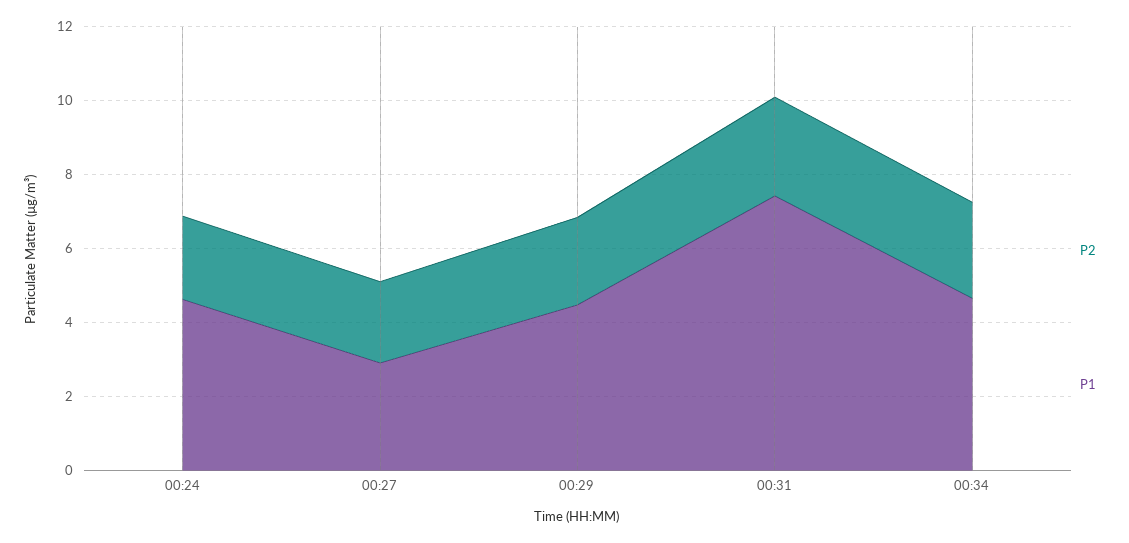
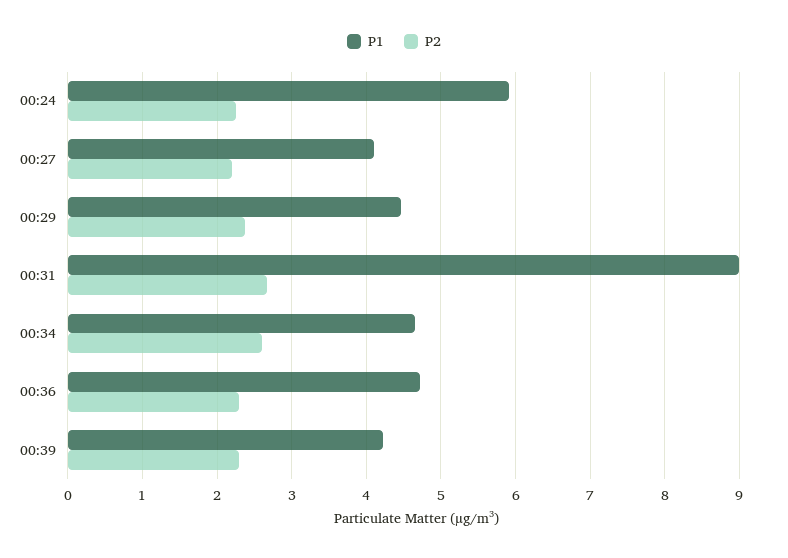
P1, 00:24: 4.5 -> 5.9
P1, 00:27: 3 -> 4.1
P1, 00:31: 7.5 -> 9
P1, 00:36: none -> 4.7
P2, 00:36: none -> 2.3
P1, 00:39: none -> 4.2
P2, 00:39: none -> 2.3

